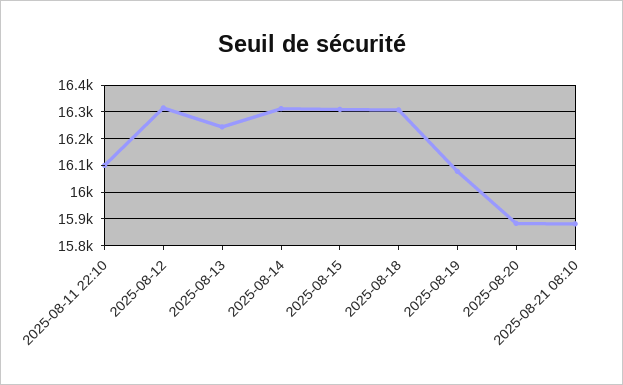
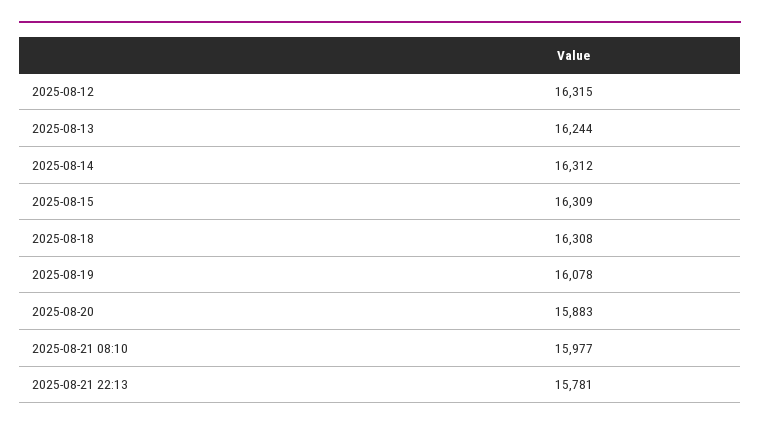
2025-08-11 22:10: 16100 -> none
2025-08-21 08:10: 15875 -> 15977
2025-08-21 22:13: none -> 15781

